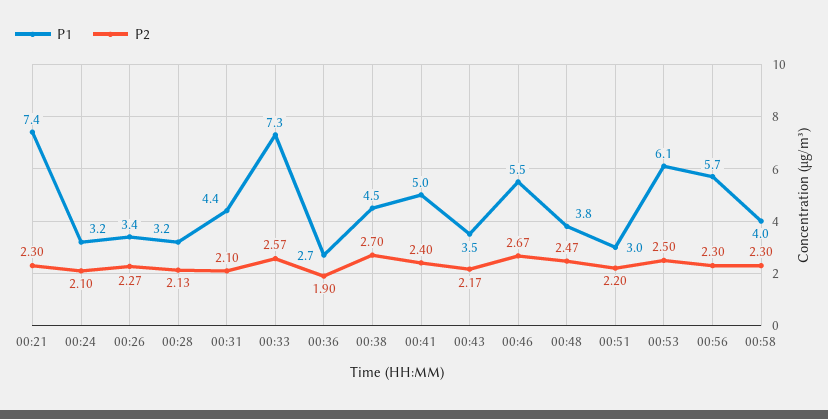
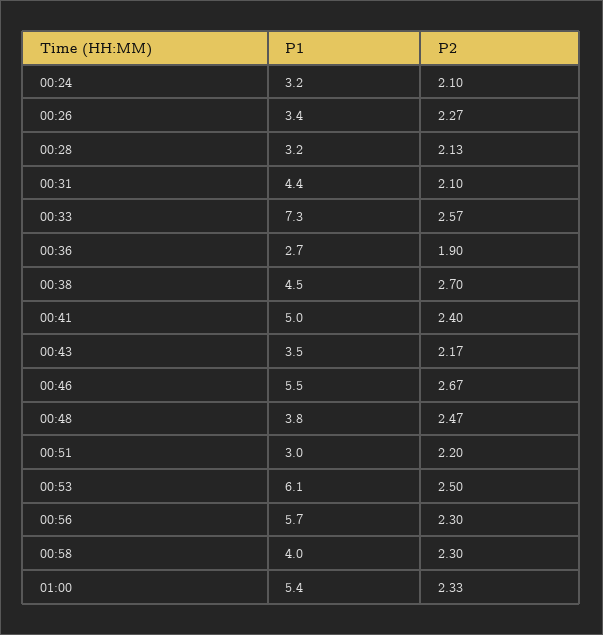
P1, 00:21: 7.4 -> none
P2, 00:21: 2.3 -> none
P1, 01:00: none -> 5.4
P2, 01:00: none -> 2.33

